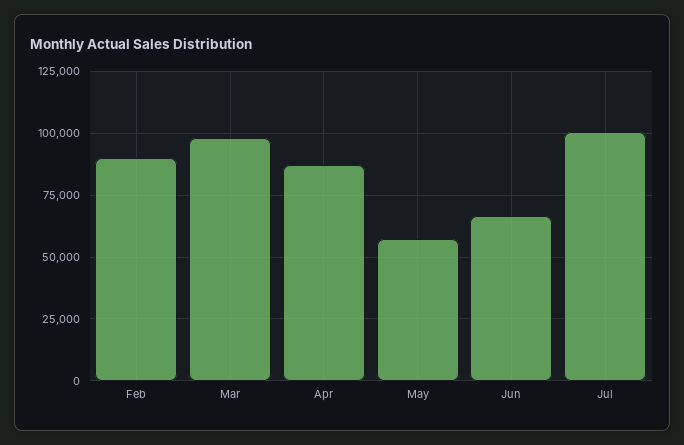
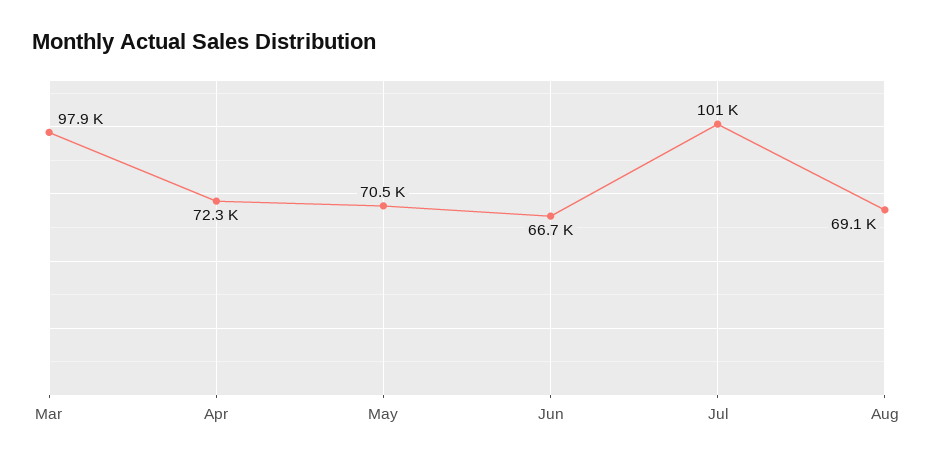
Feb: 90000 -> none
Apr: 87500 -> 72300
May: 57500 -> 70500
Aug: none -> 69100

